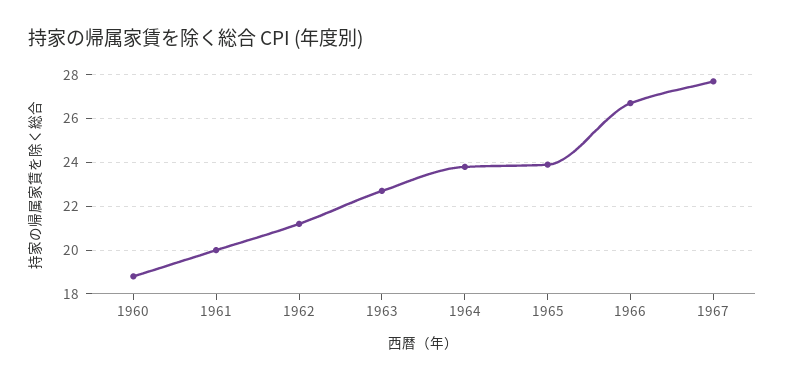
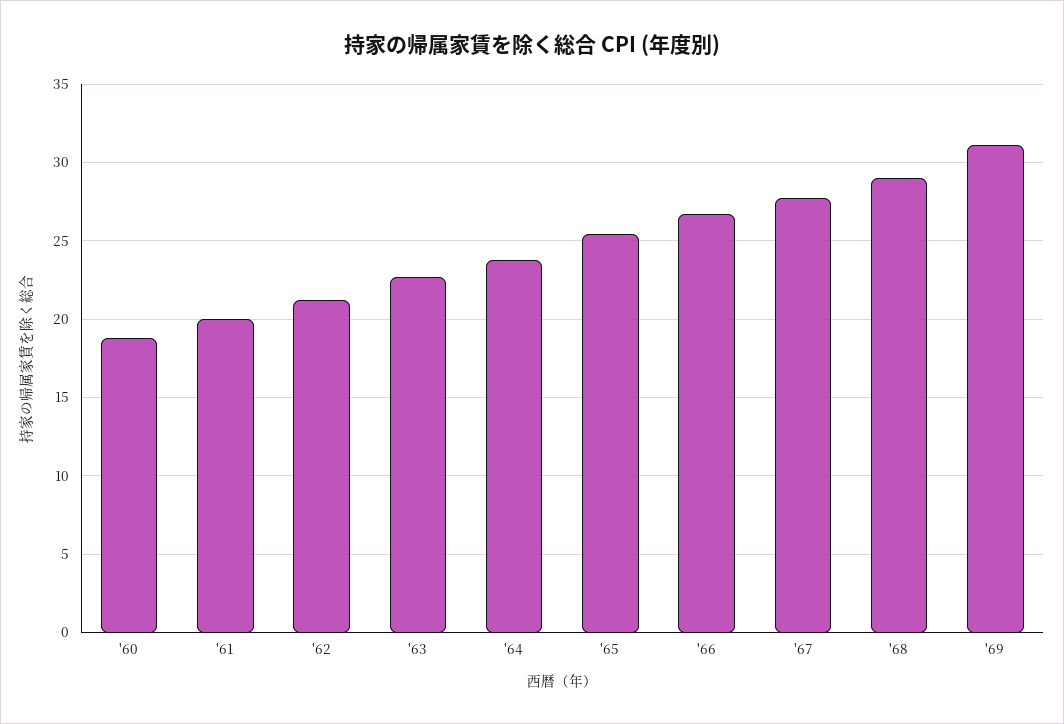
1965: 24 -> 25.5
'68: none -> 29
'69: none -> 31

